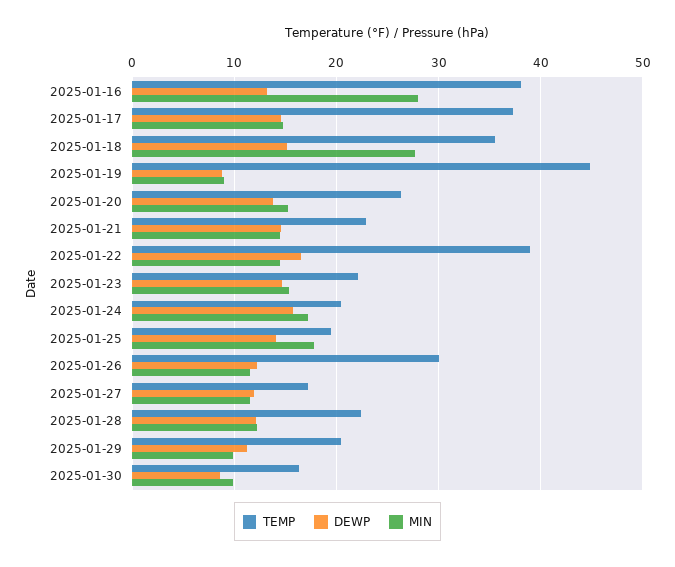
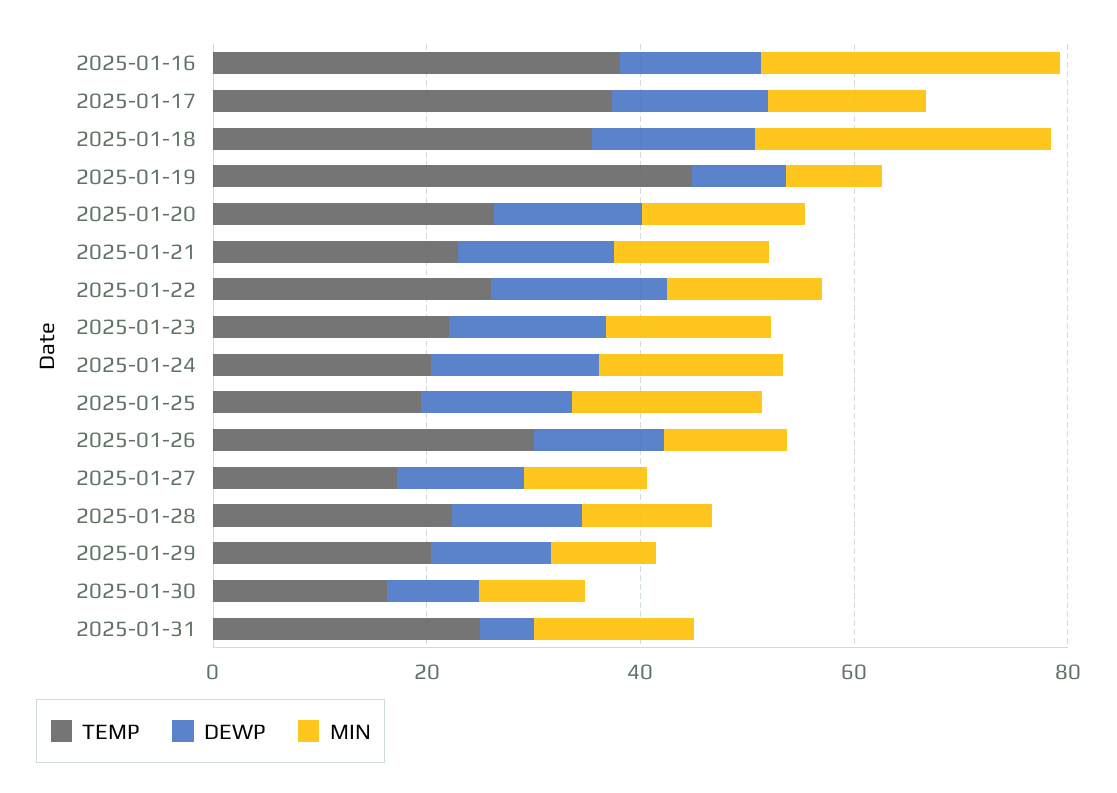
TEMP, 2025-01-22: 39 -> 25
TEMP, 2025-01-31: none -> 25
DEWP, 2025-01-31: none -> 5
MIN, 2025-01-31: none -> 15

